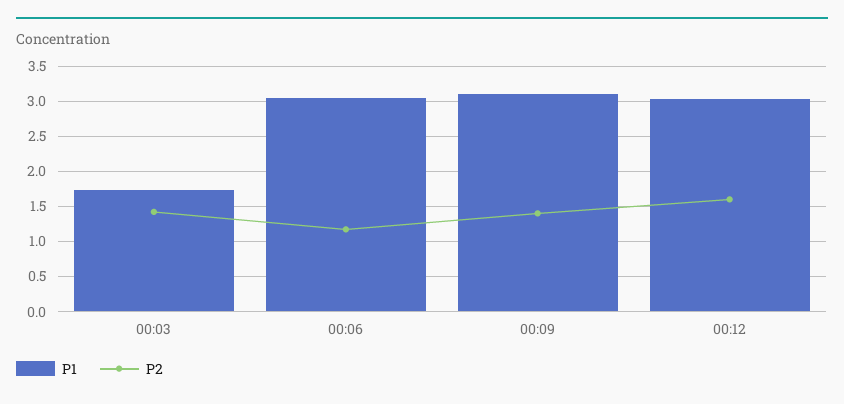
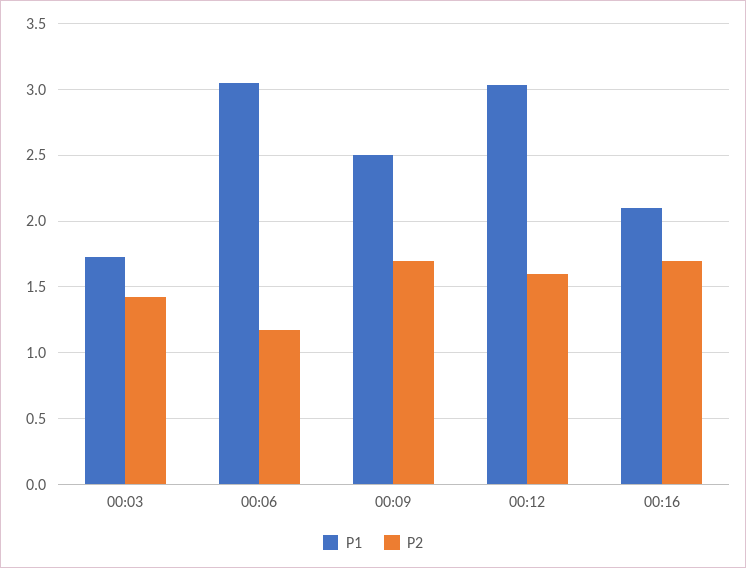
P1, 00:09: 3.1 -> 2.5
P2, 00:09: 1.4 -> 1.7
P1, 00:16: none -> 2.1
P2, 00:16: none -> 1.7

